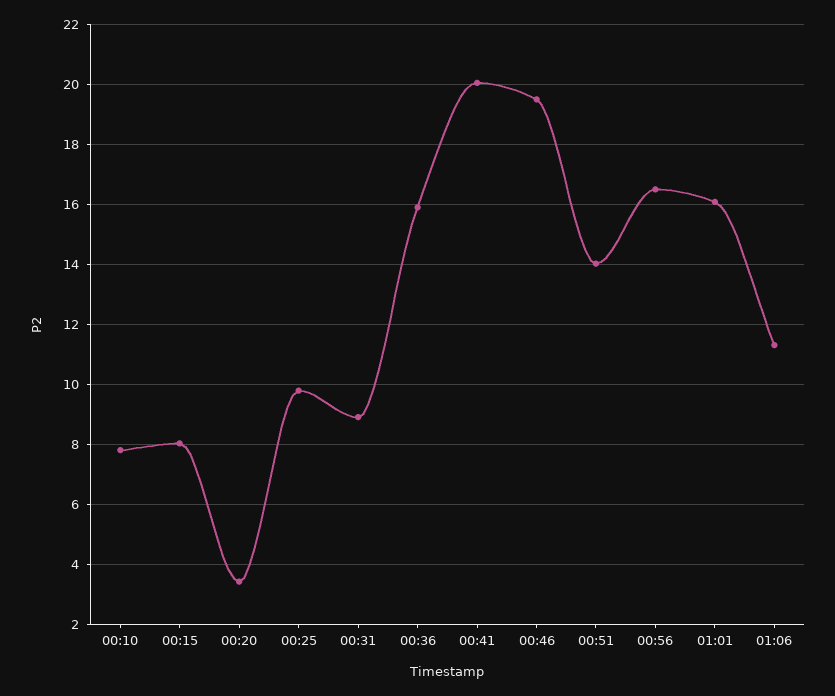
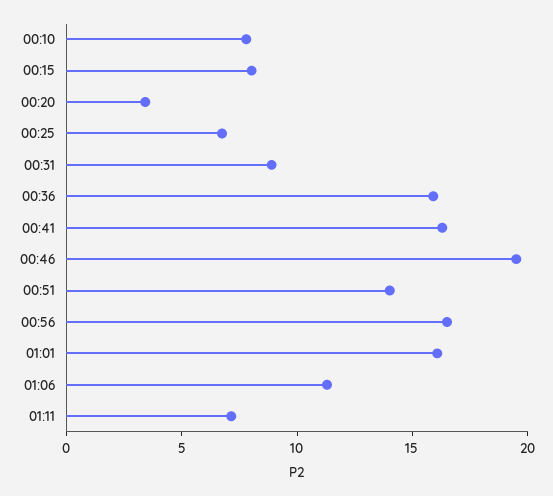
00:25: 9.75 -> 7
00:41: 20 -> 16
01:11: none -> 7

